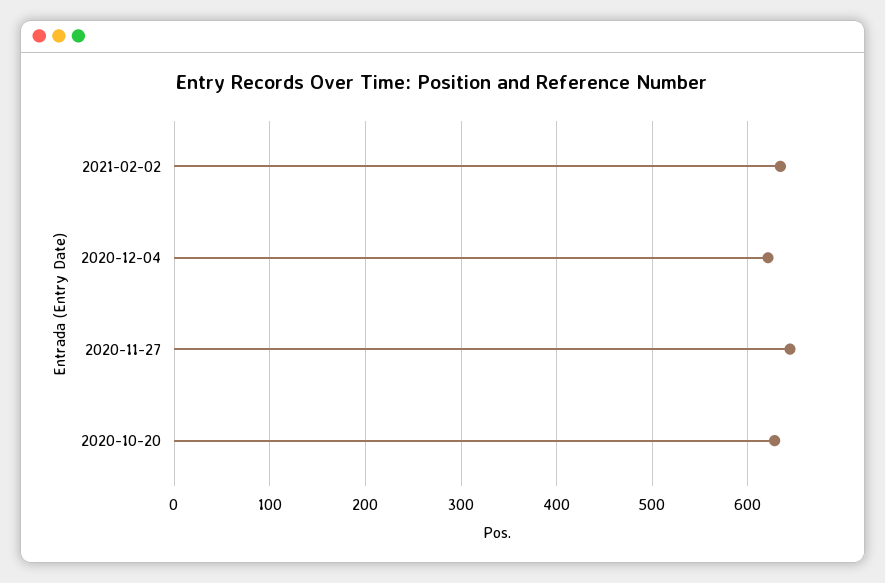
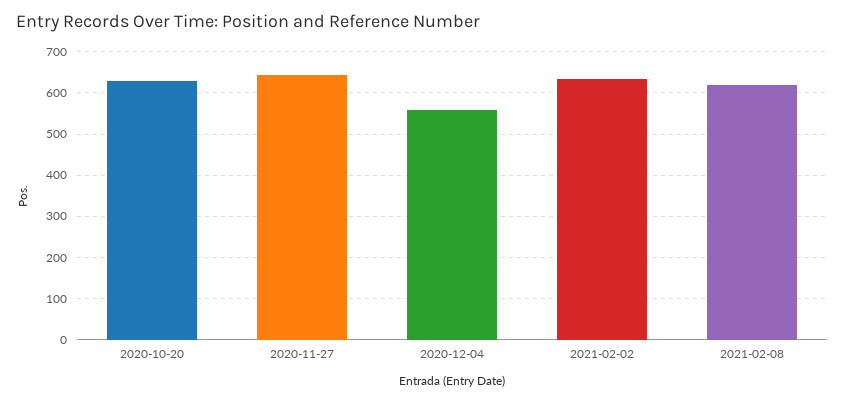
2020-12-04: 620 -> 560
2021-02-08: none -> 620

